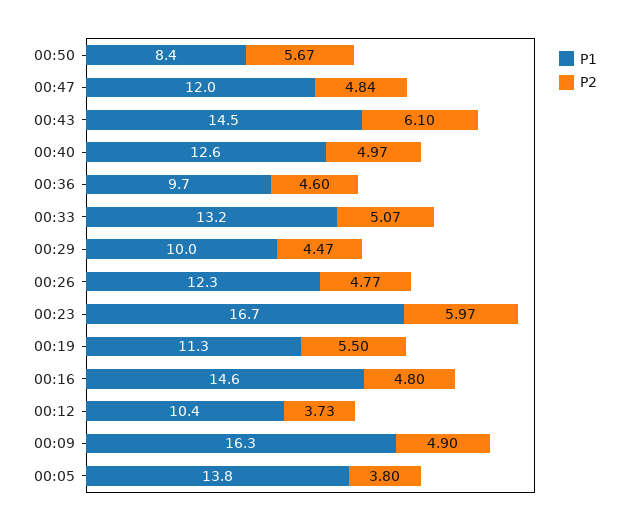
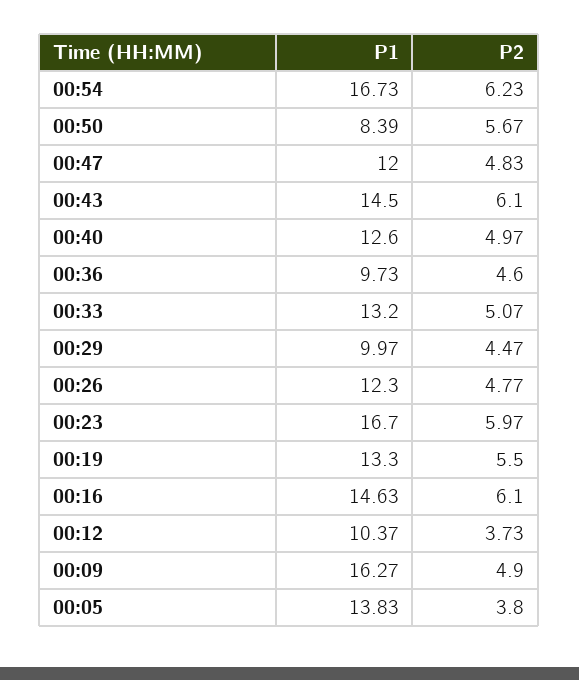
P2, 00:47: 4.84 -> 4.83
P1, 00:19: 11.3 -> 13.3
P2, 00:16: 4.8 -> 6.1
P1, 00:54: none -> 16.73
P2, 00:54: none -> 6.23

